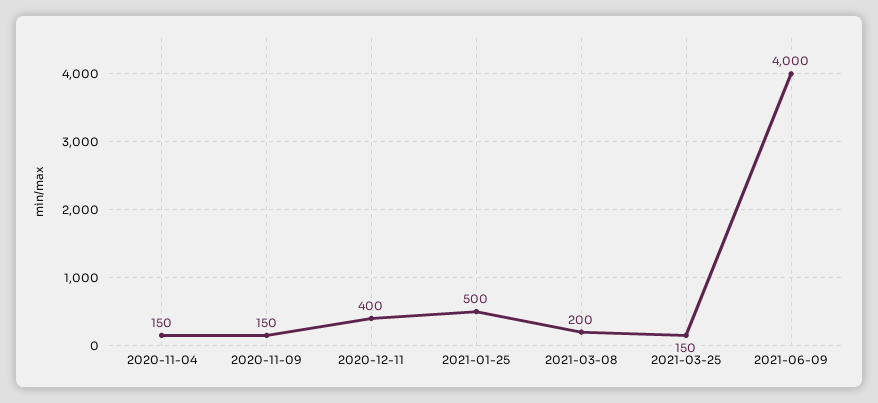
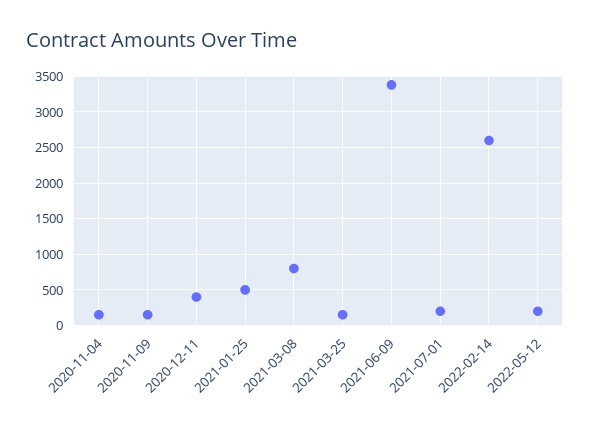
2021-03-08: 200 -> 800
2021-06-09: 4000 -> 3400
2021-07-01: none -> 200
2022-02-14: none -> 2600
2022-05-12: none -> 200

